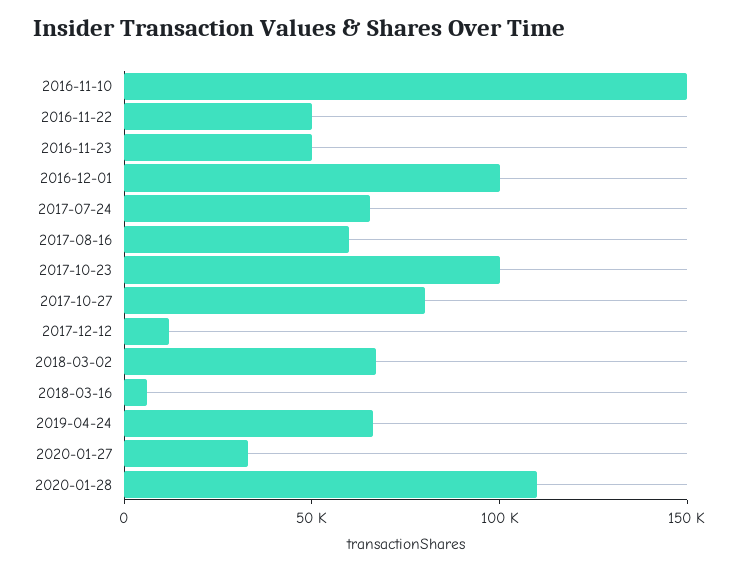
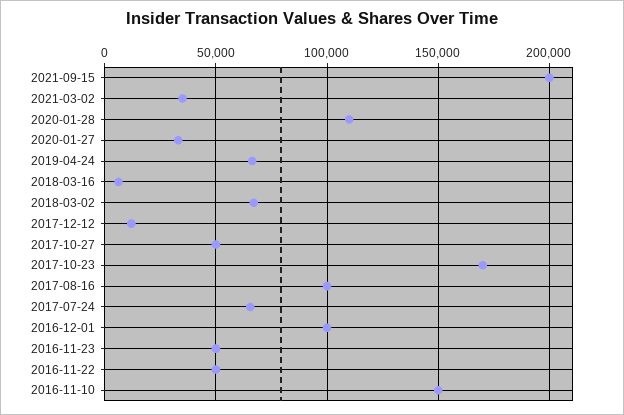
2017-08-16: 60000 -> 100000
2017-10-23: 100000 -> 170000
2017-10-27: 80000 -> 50000
2021-09-15: none -> 200000
2021-03-02: none -> 35000

